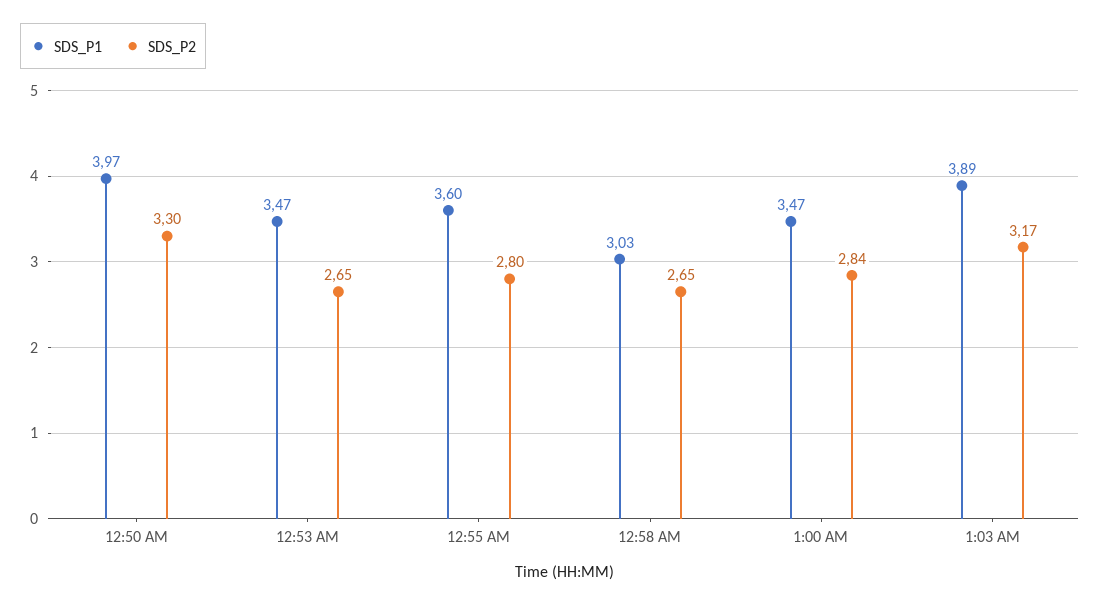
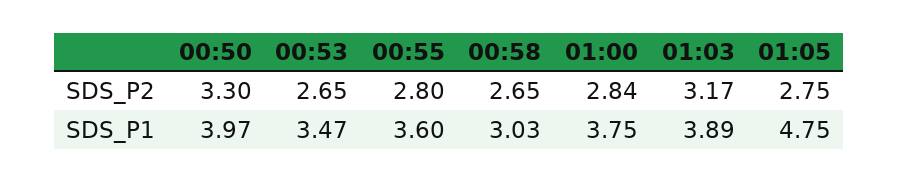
SDS_P1, 1:00 AM: 3.47 -> 3.75
SDS_P2, 01:05: none -> 2.75
SDS_P1, 01:05: none -> 4.75

